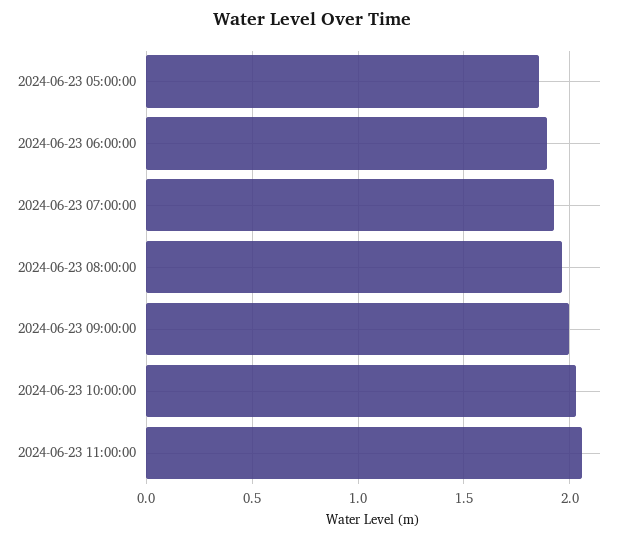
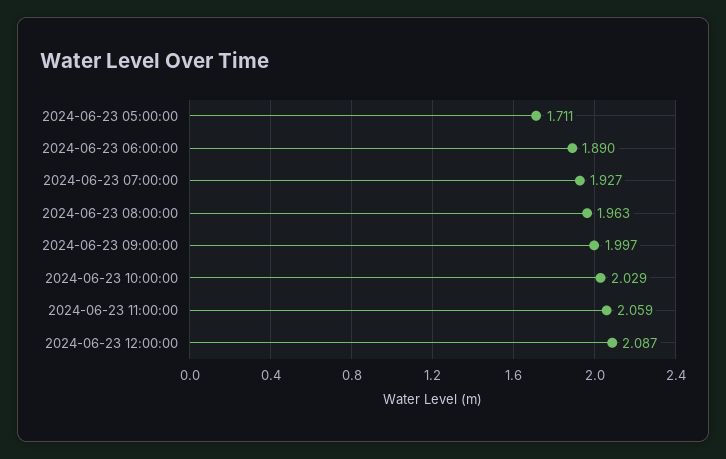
2024-06-23 05:00:00: 1.85 -> 1.711
2024-06-23 12:00:00: none -> 2.087

